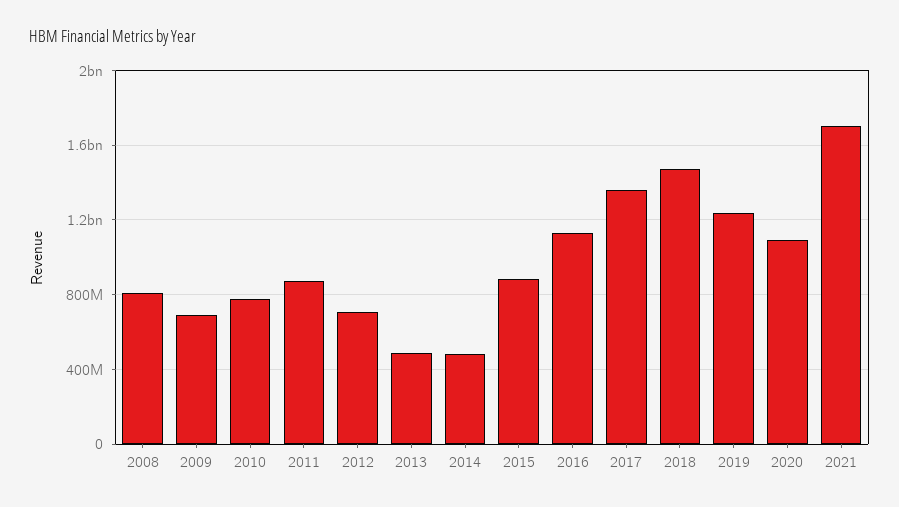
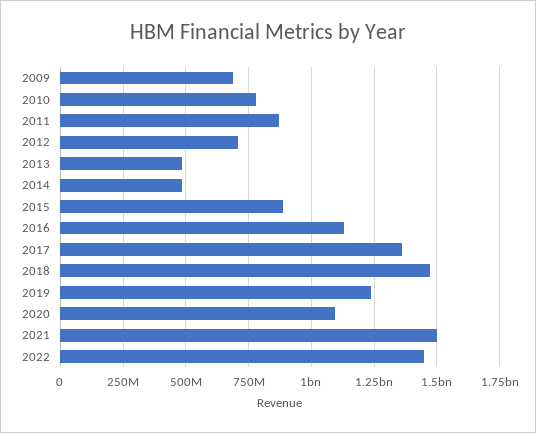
2008: 800000000 -> none
2021: 1700000000 -> 1500000000
2022: none -> 1450000000

